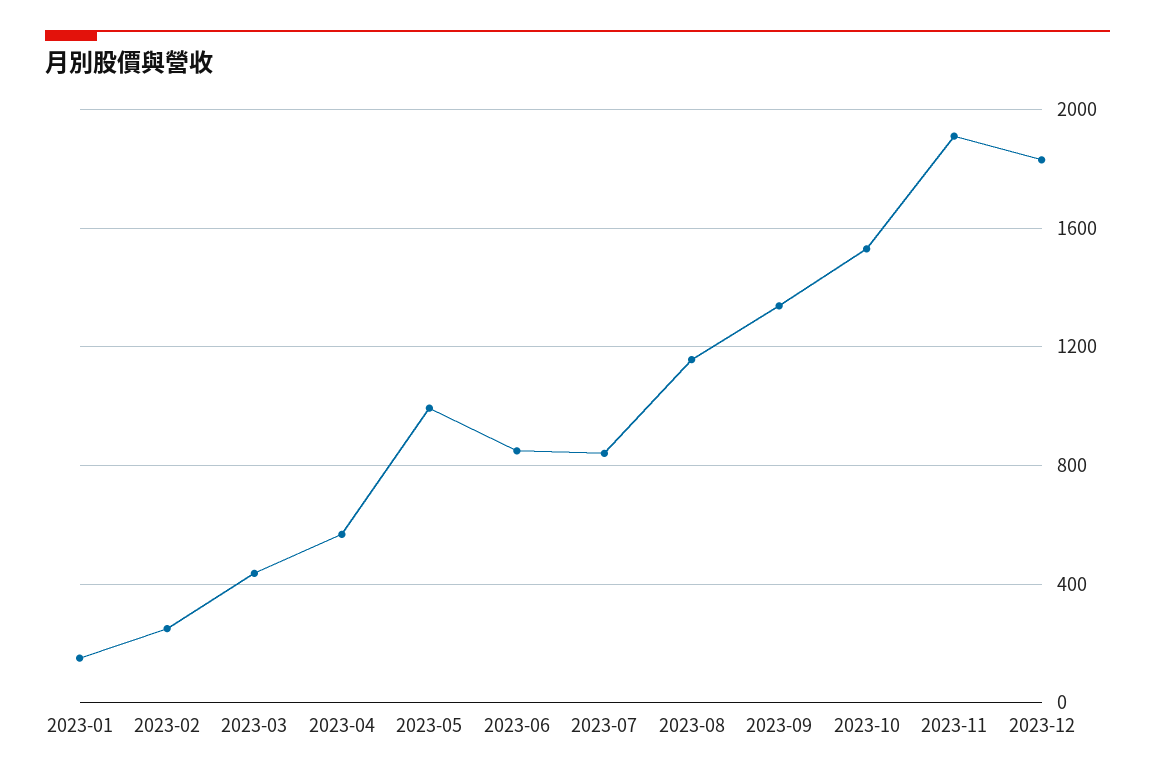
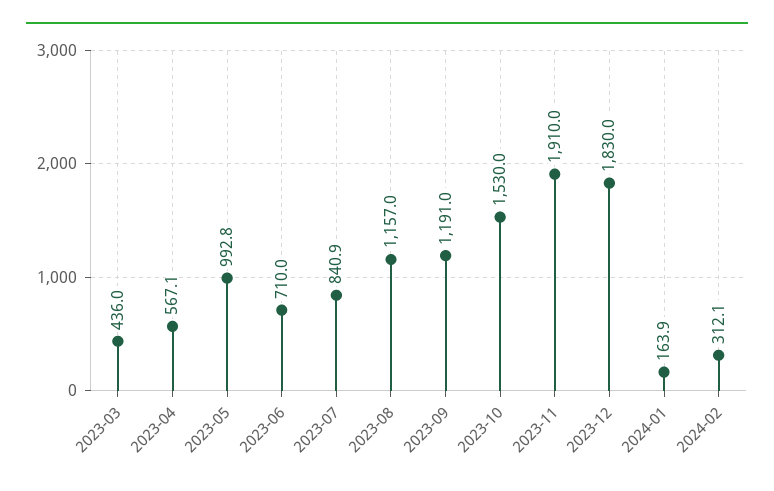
2023-01: 150 -> none
2023-02: 250 -> none
2023-06: 850 -> 710
2023-09: 1350 -> 1191
2024-01: none -> 163.9
2024-02: none -> 312.1

